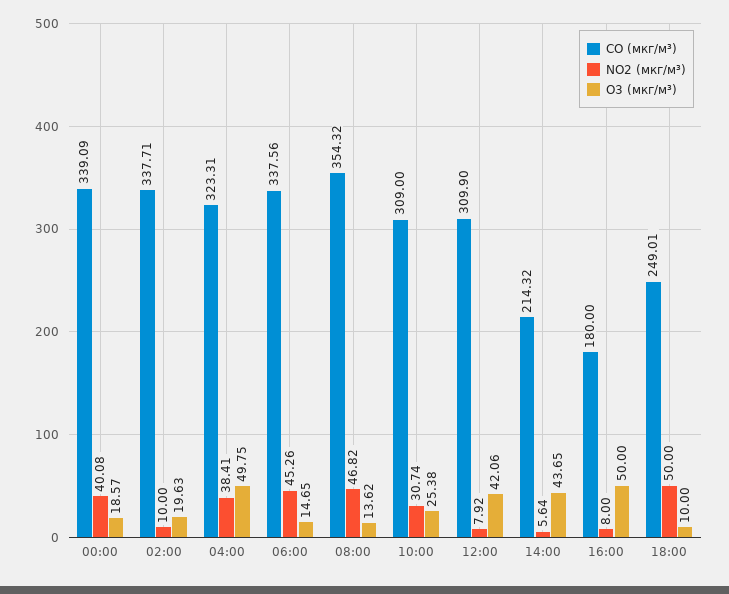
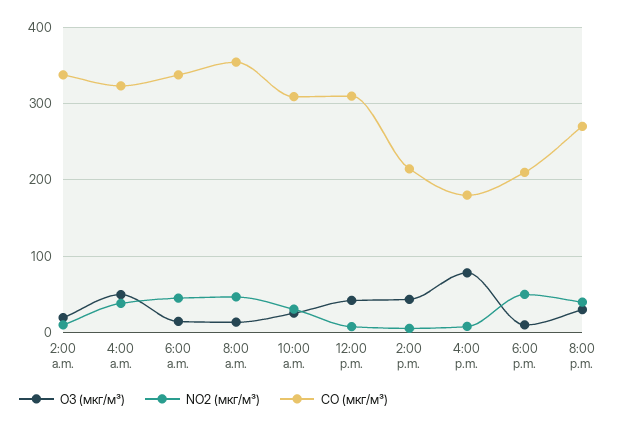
CO (мкг/м³), 00:00: 339.09 -> none
NO2 (мкг/м³), 00:00: 40.08 -> none
O3 (мкг/м³), 00:00: 18.57 -> none
O3 (мкг/м³), 16:00: 50 -> 80
CO (мкг/м³), 18:00: 249.01 -> 210
O3 (мкг/м³), 8:00 p.m.: none -> 30
NO2 (мкг/м³), 8:00 p.m.: none -> 40
CO (мкг/м³), 8:00 p.m.: none -> 270

